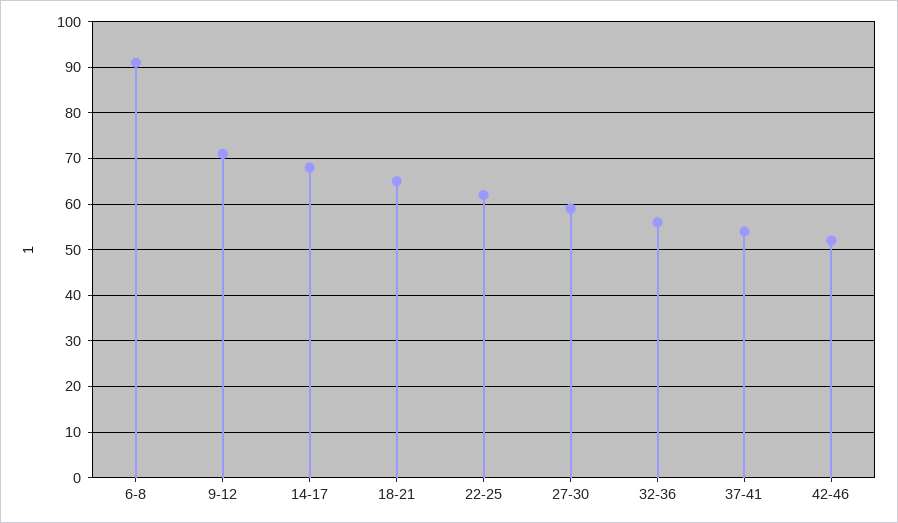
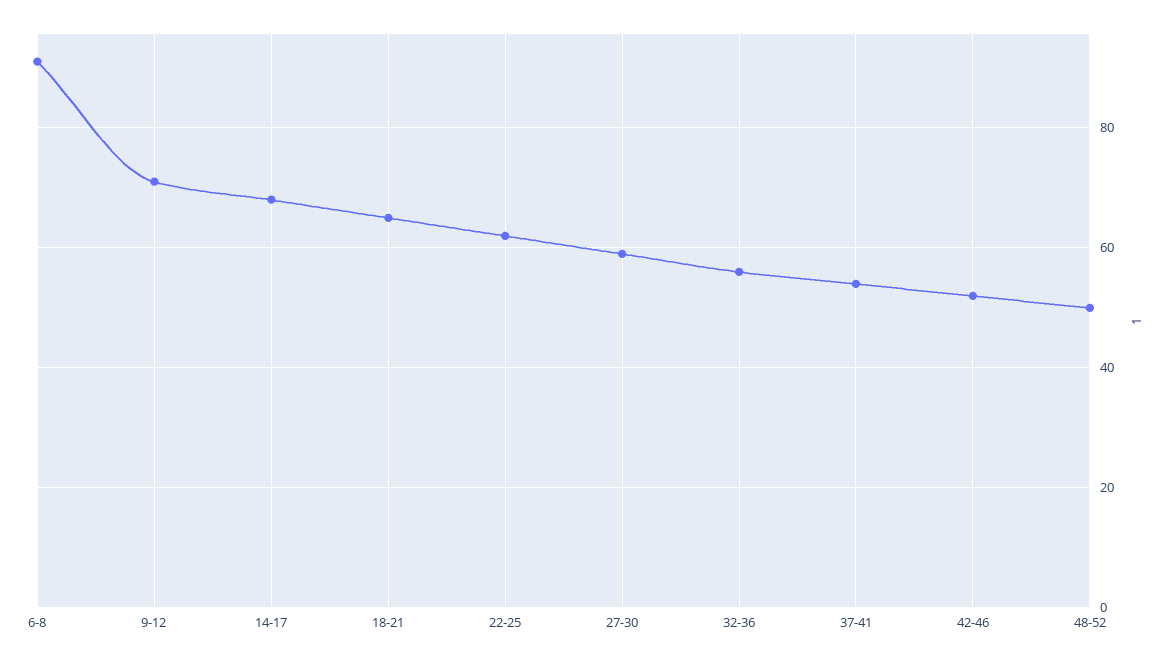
48-52: none -> 50

